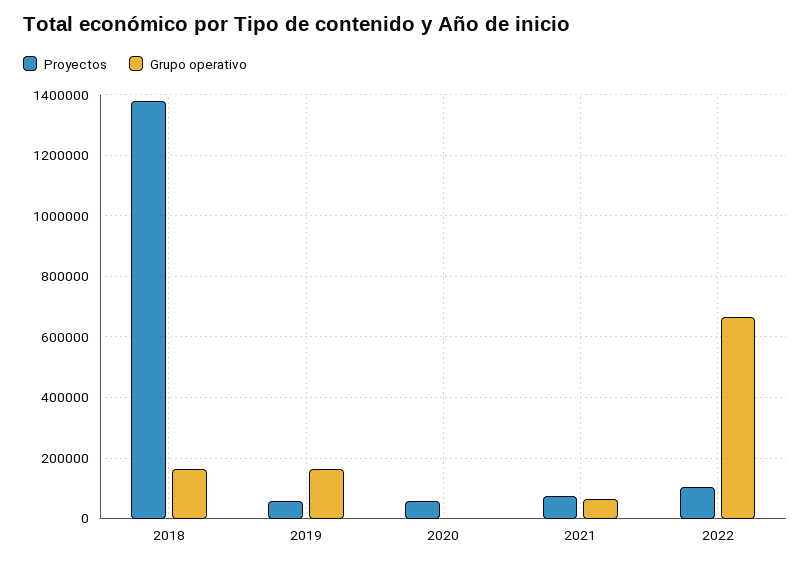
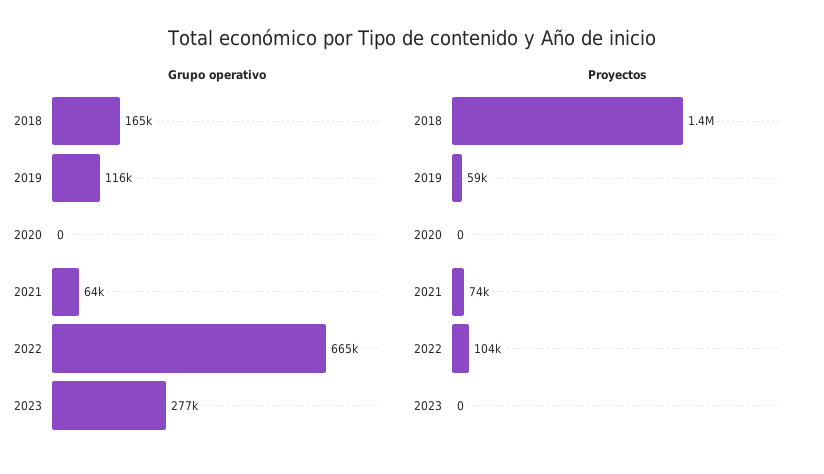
Grupo operativo, 2019: 160000 -> 116000
Proyectos, 2020: 60000 -> 0
Grupo operativo, 2023: none -> 277000
Proyectos, 2023: none -> 0

